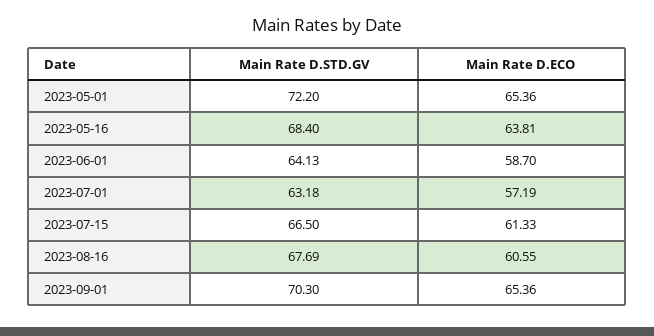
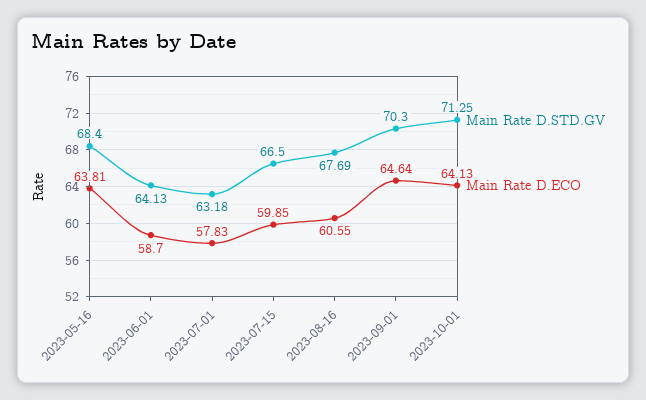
Main Rate D.STD.GV, 2023-05-01: 72.2 -> none
Main Rate D.ECO, 2023-05-01: 65.36 -> none
Main Rate D.ECO, 2023-07-01: 57.19 -> 57.83
Main Rate D.ECO, 2023-07-15: 61.33 -> 59.85
Main Rate D.ECO, 2023-09-01: 65.36 -> 64.64
Main Rate D.STD.GV, 2023-10-01: none -> 71.25
Main Rate D.ECO, 2023-10-01: none -> 64.13

